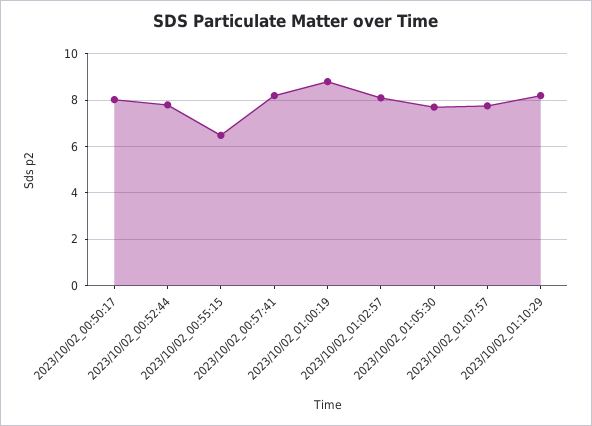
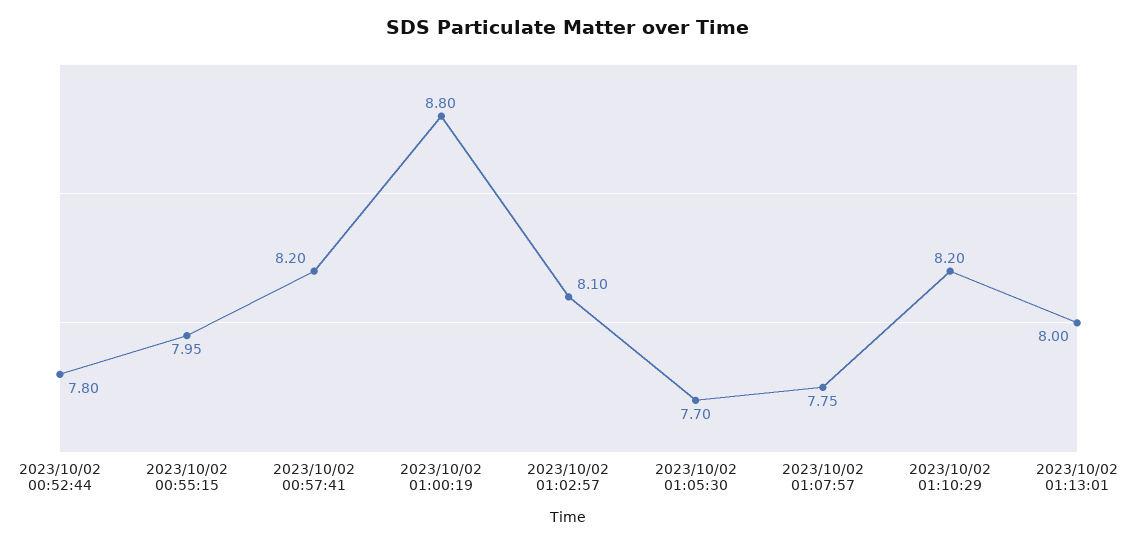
2023/10/02_00:50:17: 8 -> none
2023/10/02_00:55:15: 6.5 -> 7.95
2023/10/02 01:13:01: none -> 8

